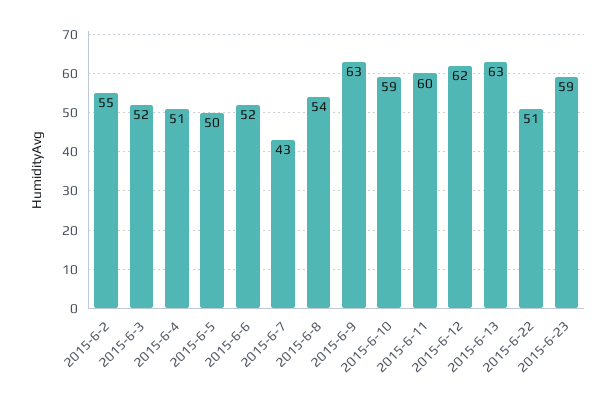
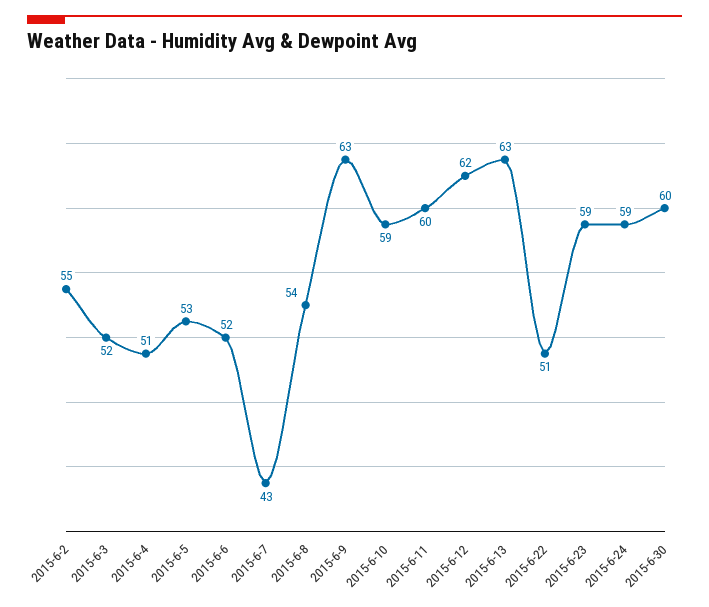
2015-6-5: 50 -> 53
2015-6-24: none -> 59
2015-6-30: none -> 60

